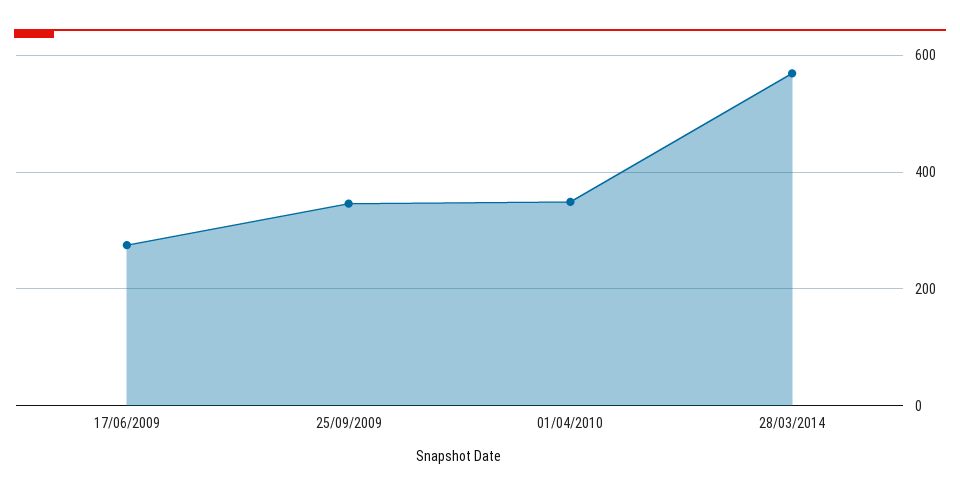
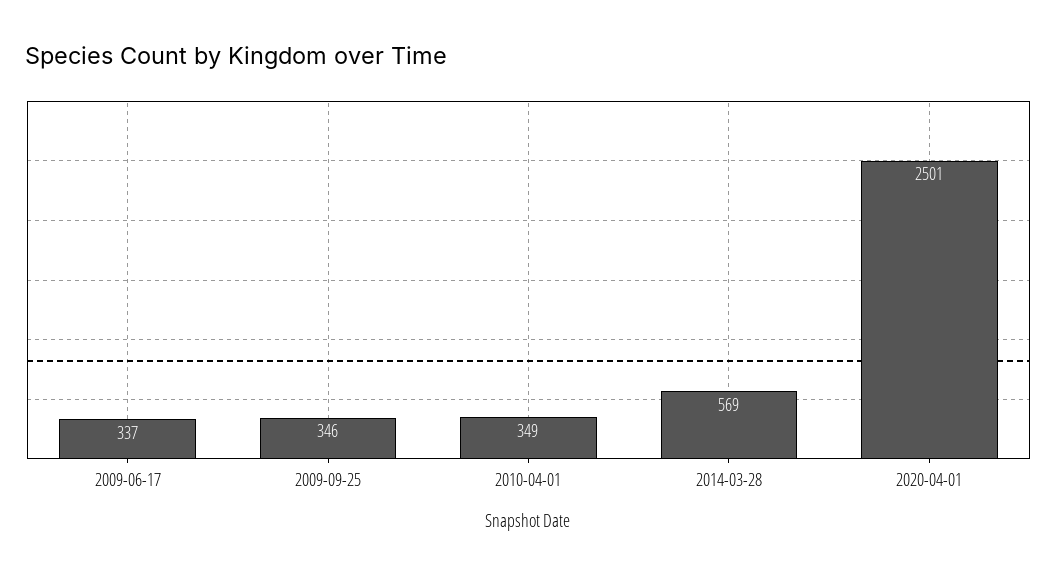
17/06/2009: 280 -> 337
2020-04-01: none -> 2501

